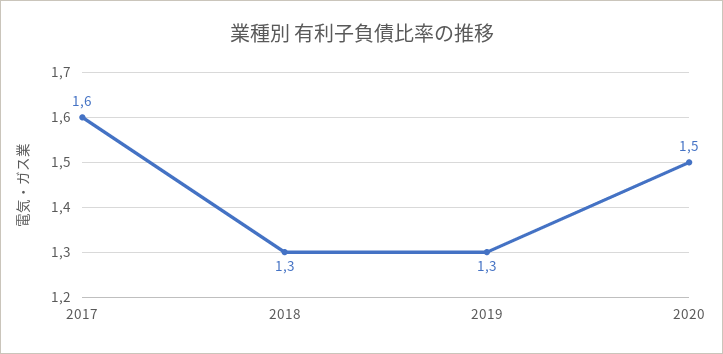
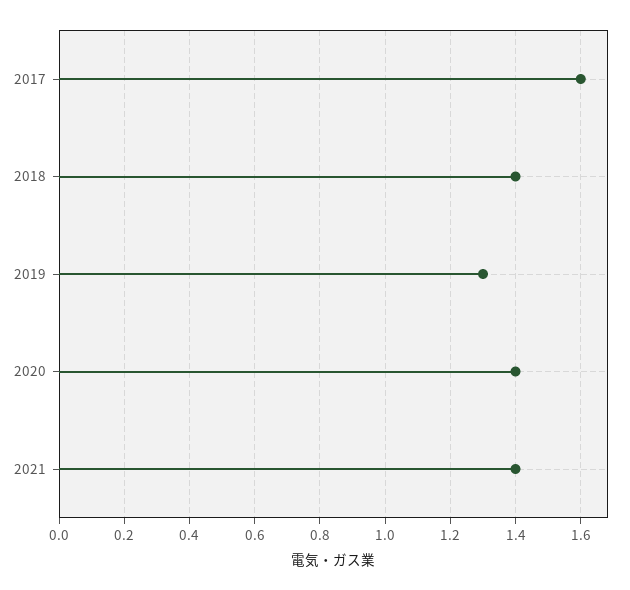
2018: 1.3 -> 1.4
2020: 1.5 -> 1.4
2021: none -> 1.4

